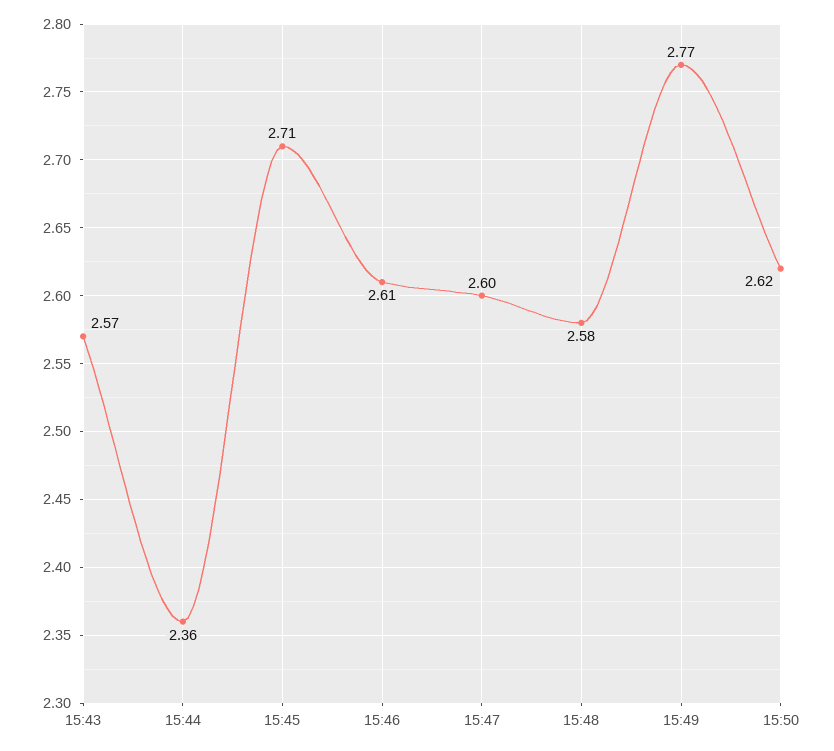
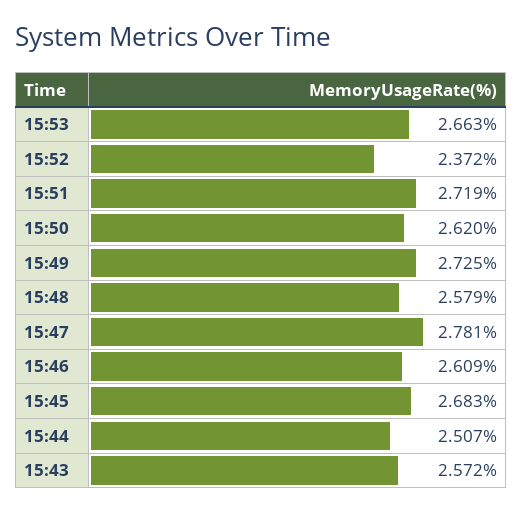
15:44: 2.36 -> 2.507
15:45: 2.71 -> 2.683
15:47: 2.6 -> 2.781
15:49: 2.77 -> 2.725
15:53: none -> 2.663
15:52: none -> 2.372
15:51: none -> 2.719

